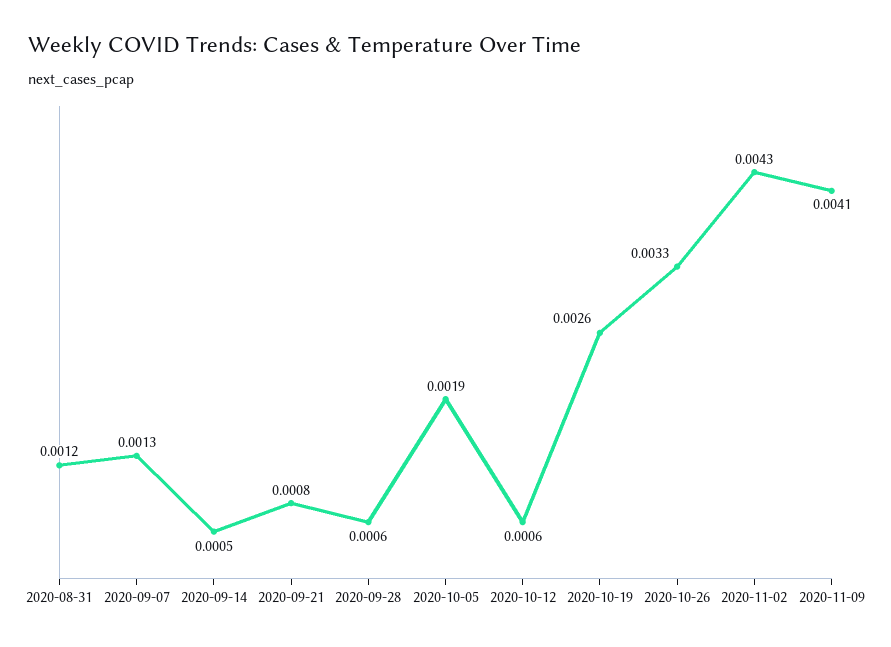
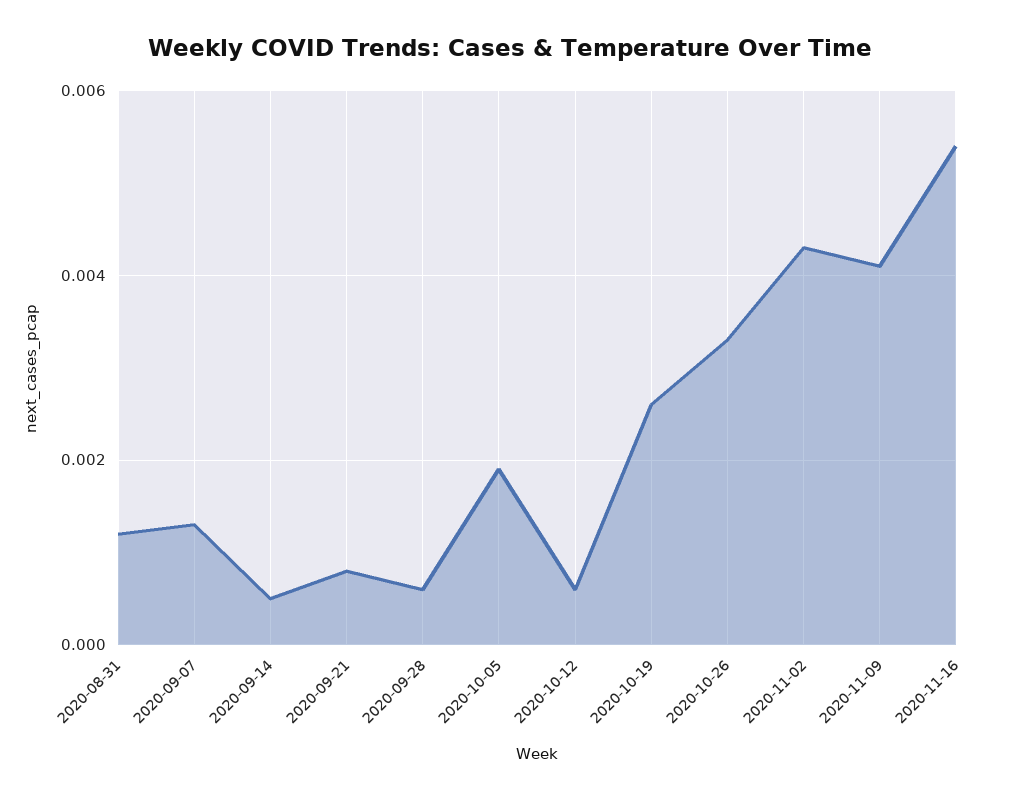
2020-11-16: none -> 0.0055

